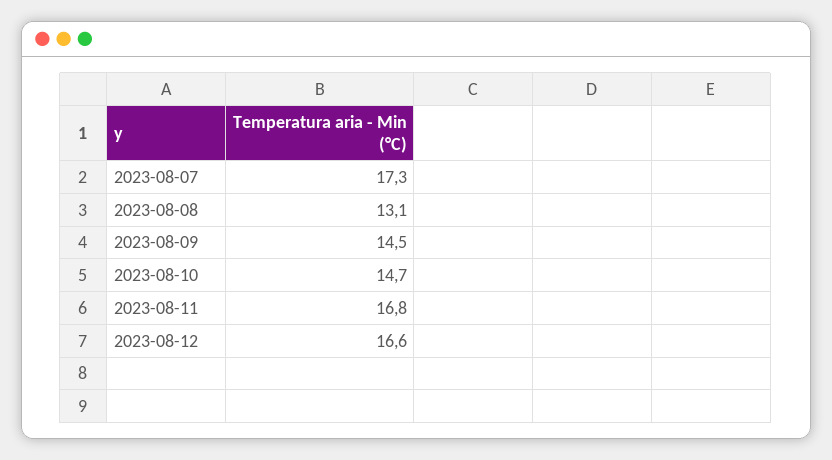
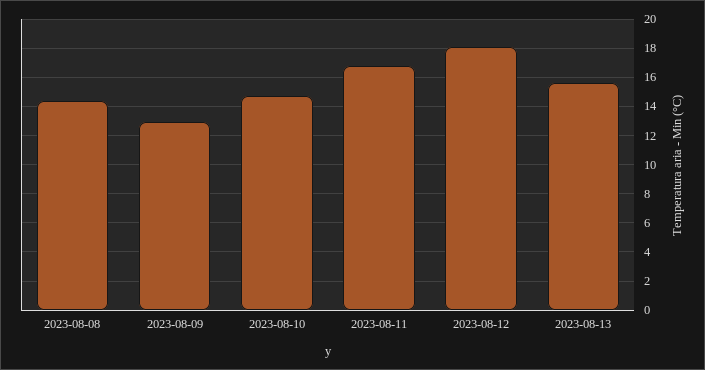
2023-08-07: 17.3 -> none
2023-08-08: 13.1 -> 14.5
2023-08-09: 14.5 -> 13
2023-08-12: 16.6 -> 18
2023-08-13: none -> 15.5

